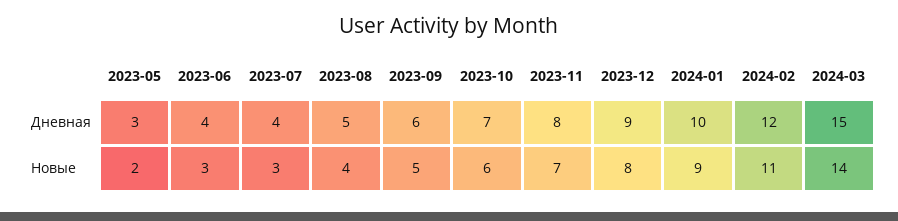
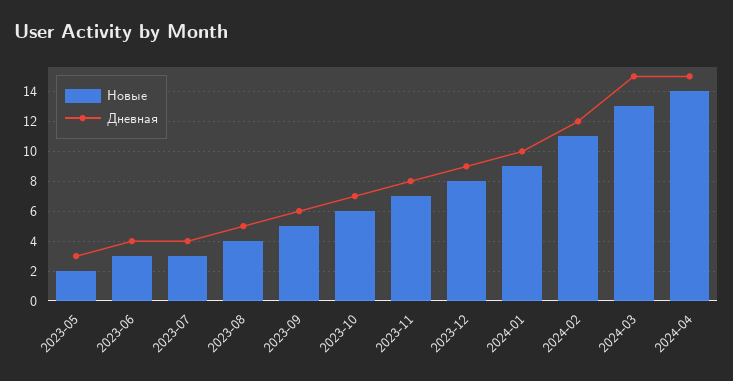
Новые, 2024-03: 14 -> 13
Новые, 2024-04: none -> 14
Дневная, 2024-04: none -> 15

